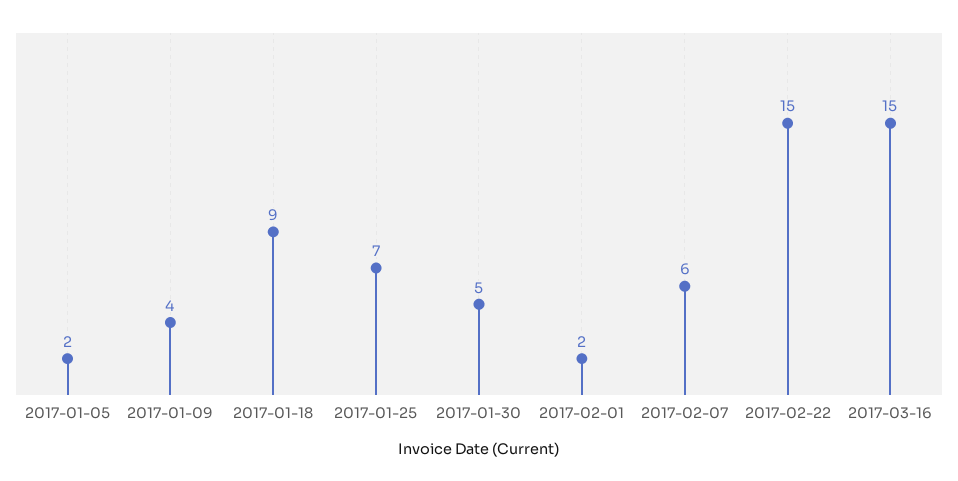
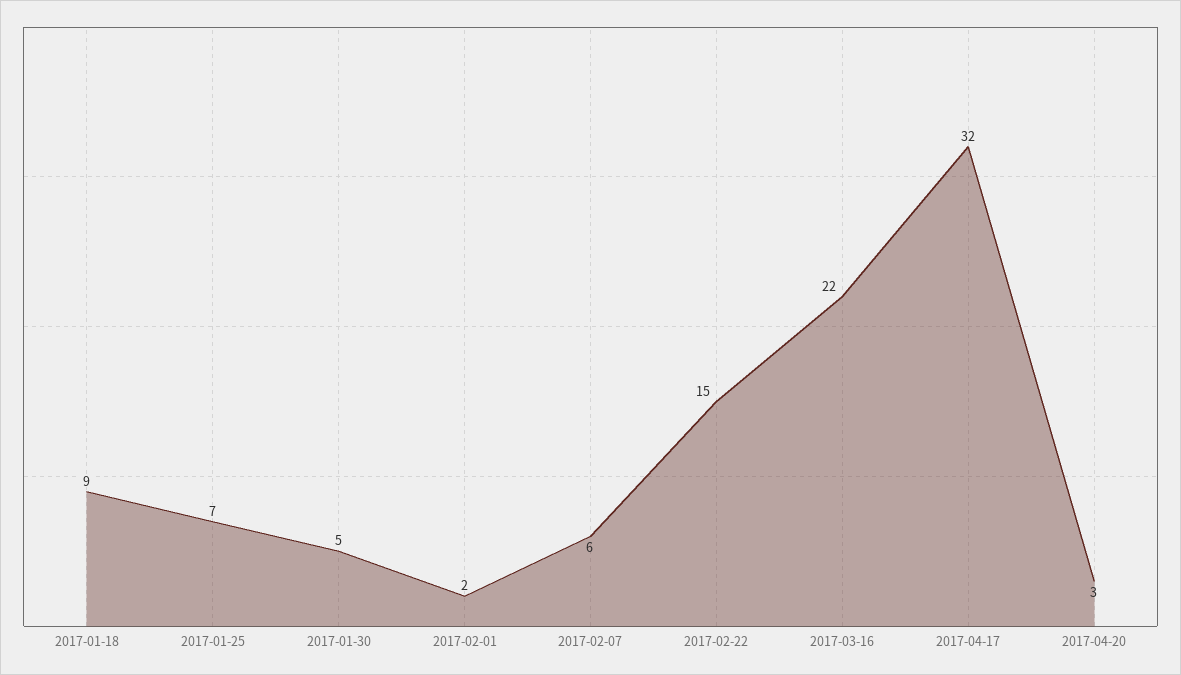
2017-01-05: 2 -> none
2017-01-09: 4 -> none
2017-03-16: 15 -> 22
2017-04-17: none -> 32
2017-04-20: none -> 3

